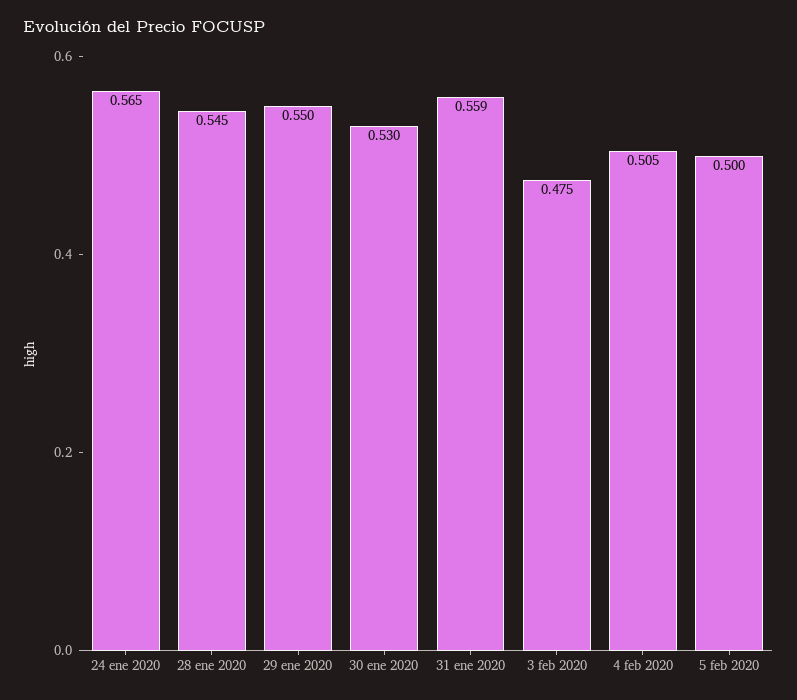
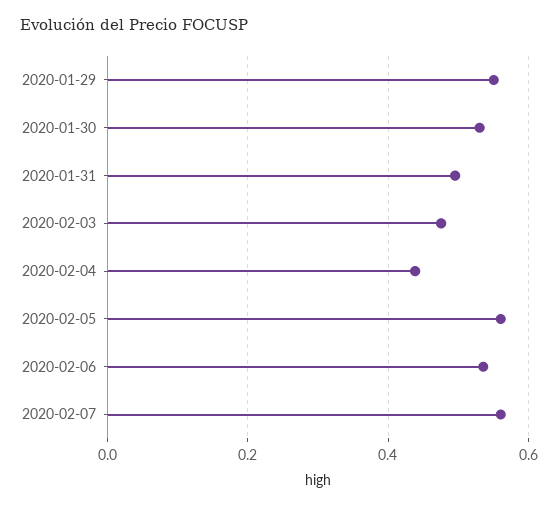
24 ene 2020: 0.565 -> none
28 ene 2020: 0.545 -> none
31 ene 2020: 0.559 -> 0.5
4 feb 2020: 0.505 -> 0.44
5 feb 2020: 0.5 -> 0.56
2020-02-06: none -> 0.54
2020-02-07: none -> 0.56

